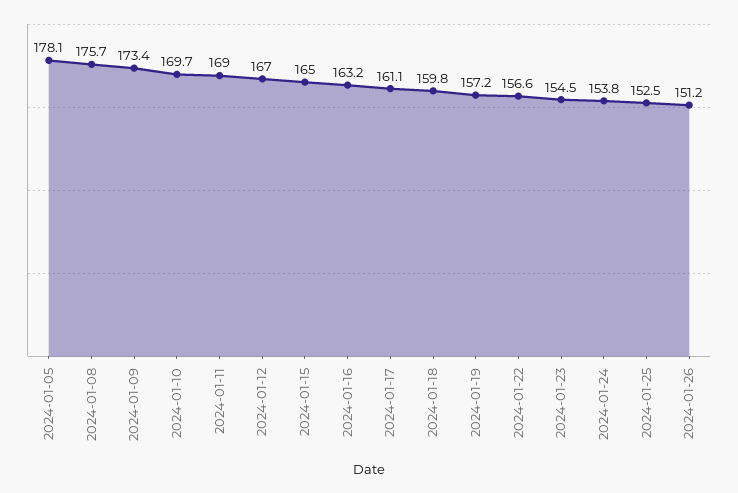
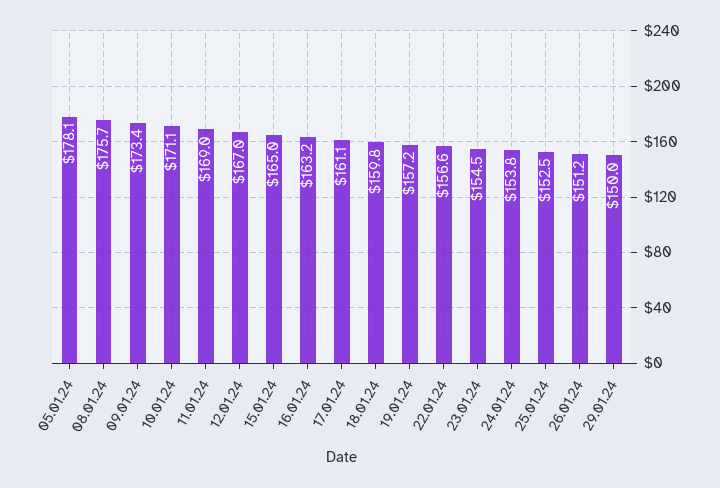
2024-01-10: 169.7 -> 171.1
29.01.24: none -> 150

